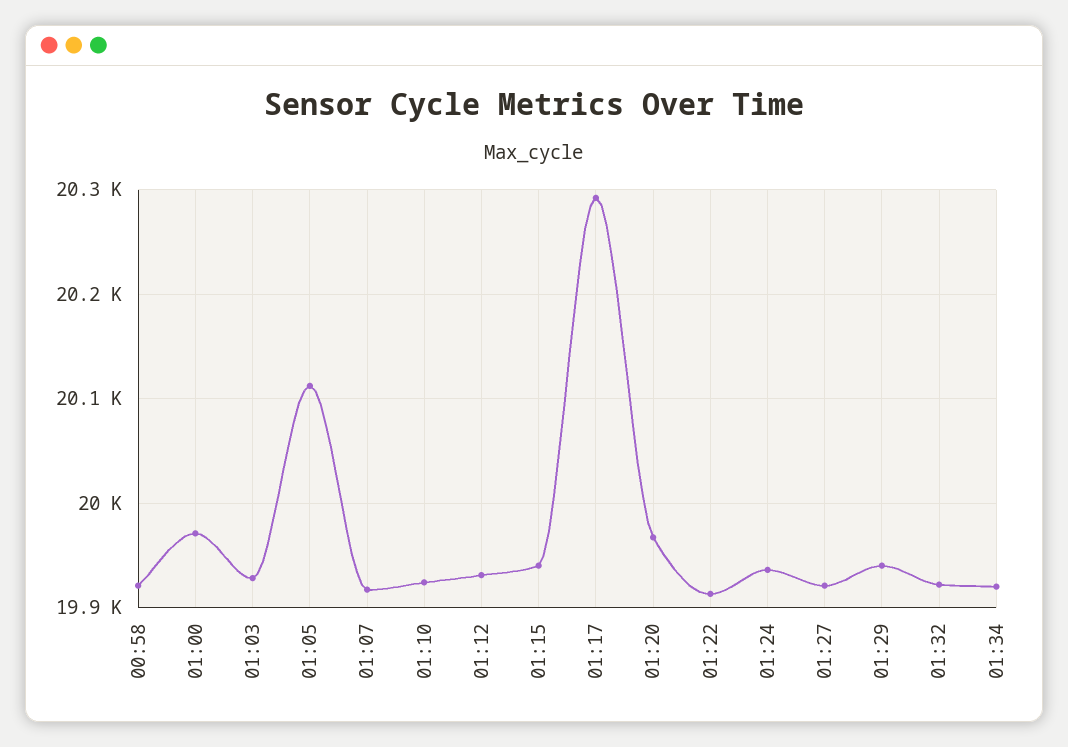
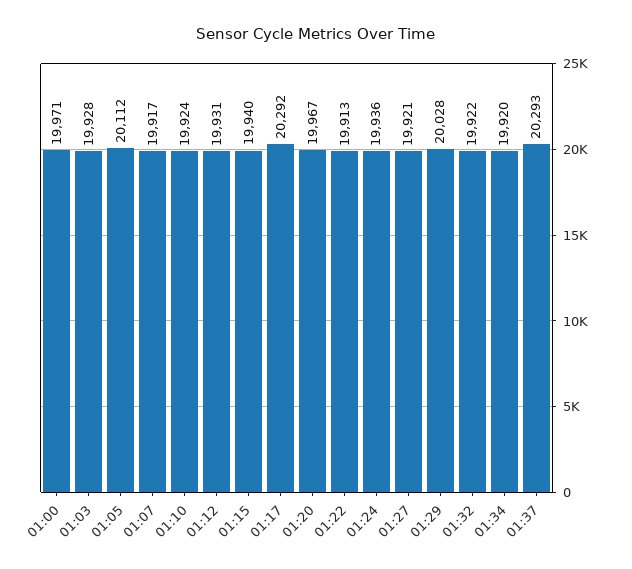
00:58: 19920 -> none
01:29: 19940 -> 20028
01:37: none -> 20293

